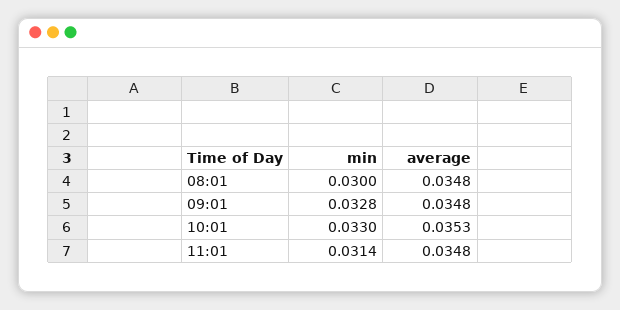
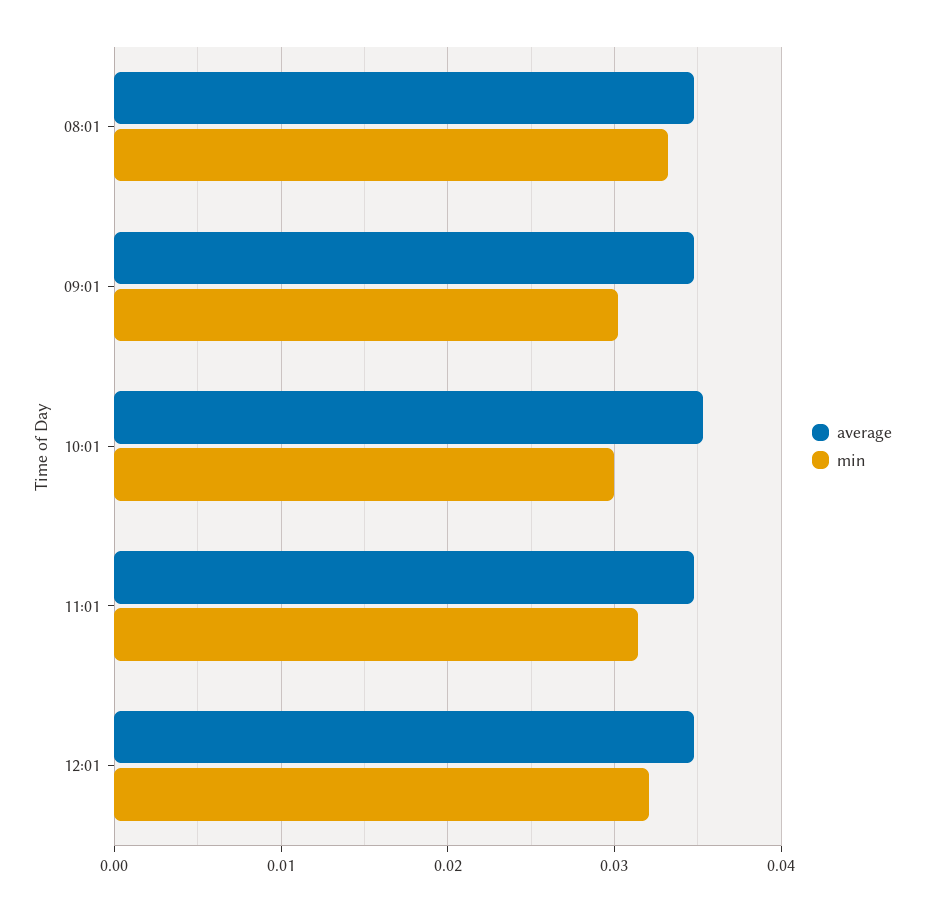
min, 08:01: 0.03 -> 0.033
min, 09:01: 0.0328 -> 0.03
min, 10:01: 0.033 -> 0.03
average, 12:01: none -> 0.035
min, 12:01: none -> 0.032

